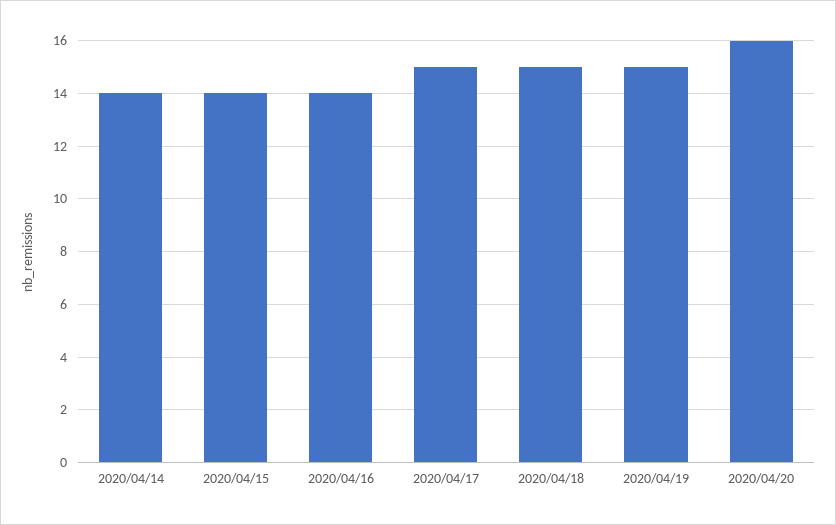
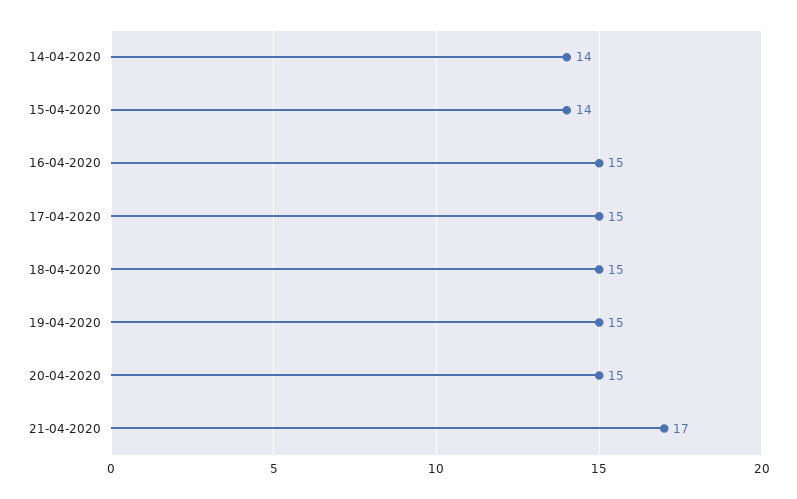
2020/04/16: 14 -> 15
2020/04/20: 16 -> 15
21-04-2020: none -> 17

